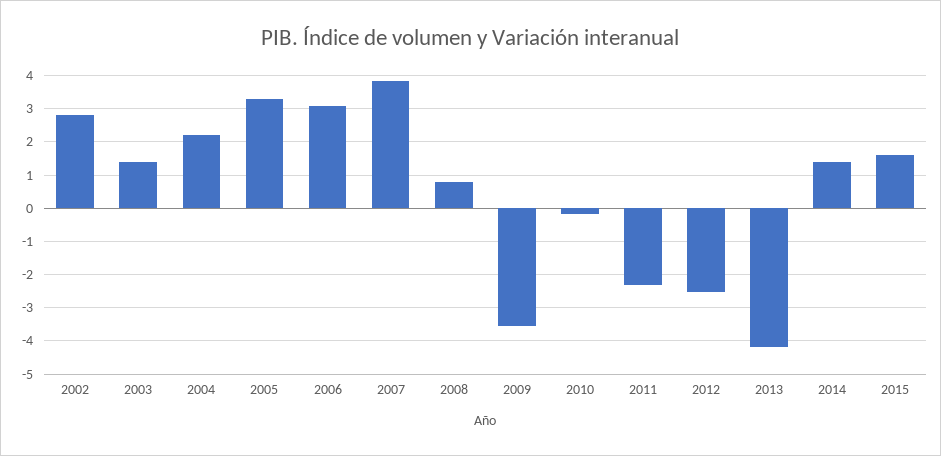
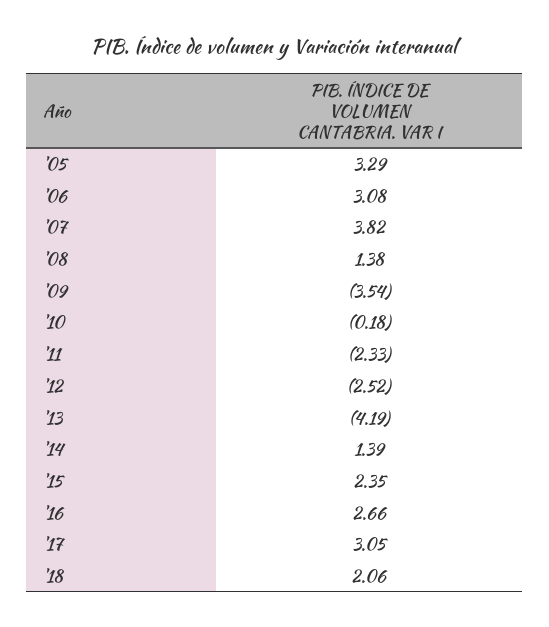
2002: 2.8 -> none
2003: 1.4 -> none
2004: 2.2 -> none
2008: 0.8 -> 1.38
2015: 1.6 -> 2.35
'16: none -> 2.66
'17: none -> 3.05
'18: none -> 2.06

